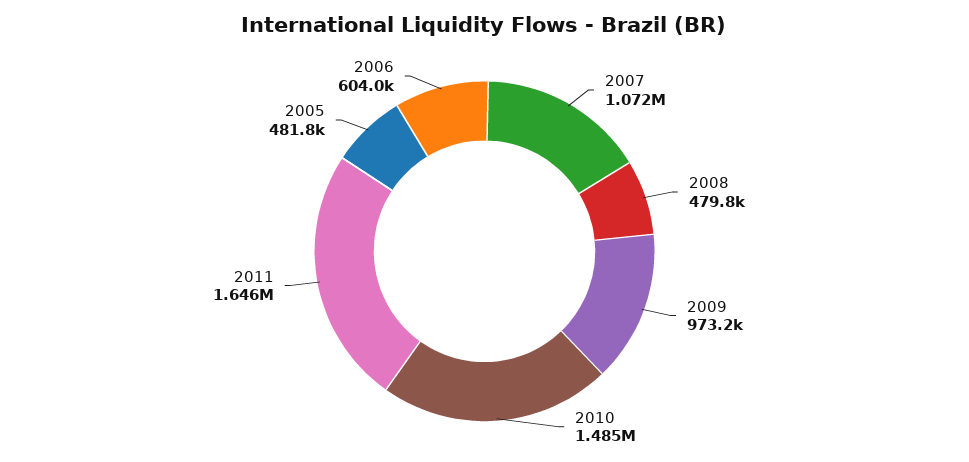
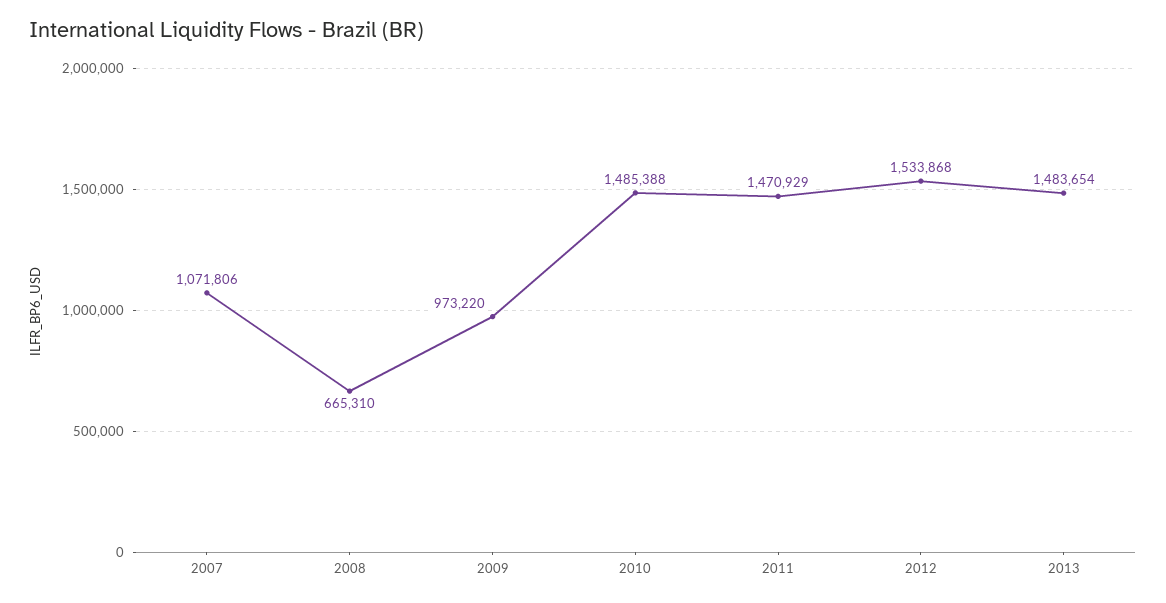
2008: 479800 -> 665310
2011: 1646000 -> 1470929
2005: 481800 -> none
2006: 604000 -> none
2012: none -> 1533868
2013: none -> 1483654

